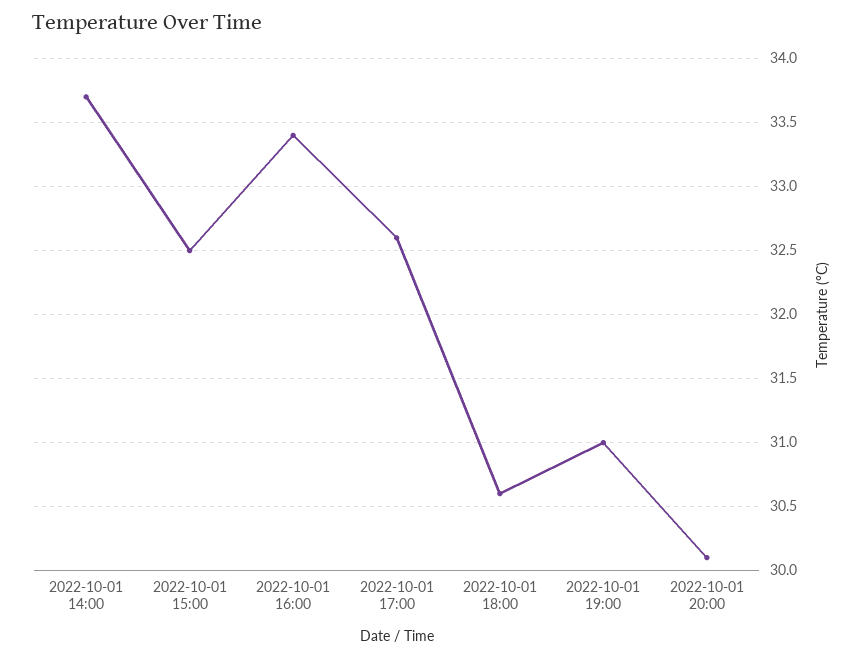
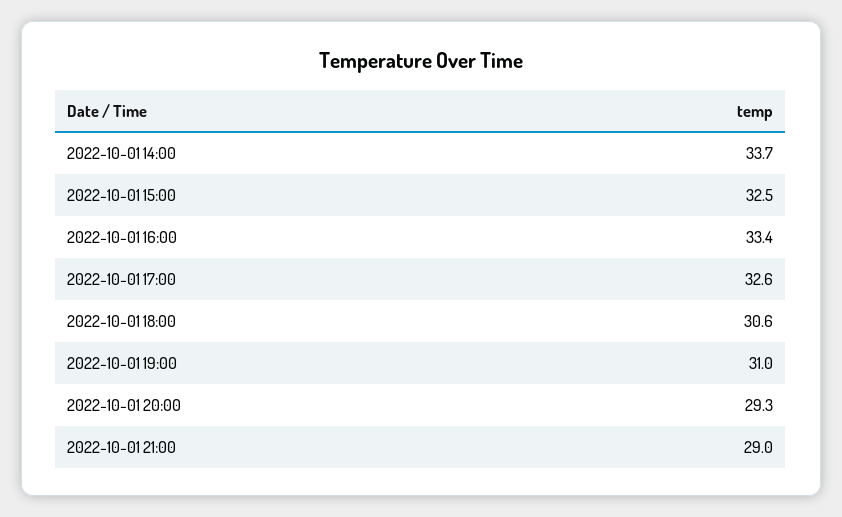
2022-10-01 20:00: 30.1 -> 29.3
2022-10-01 21:00: none -> 29

